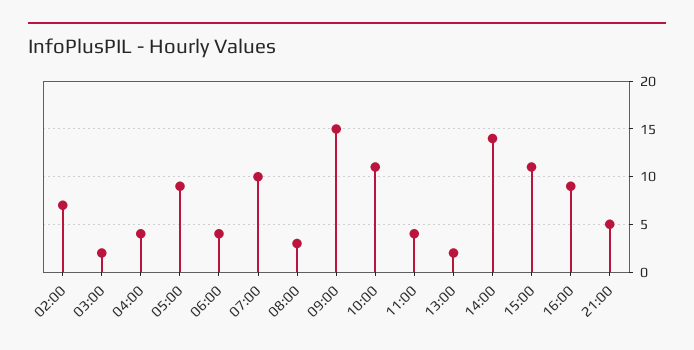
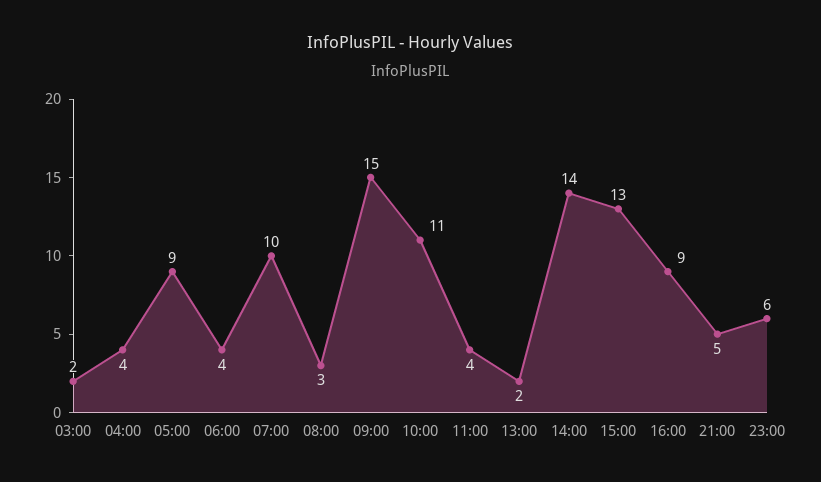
02:00: 7 -> none
15:00: 11 -> 13
23:00: none -> 6

